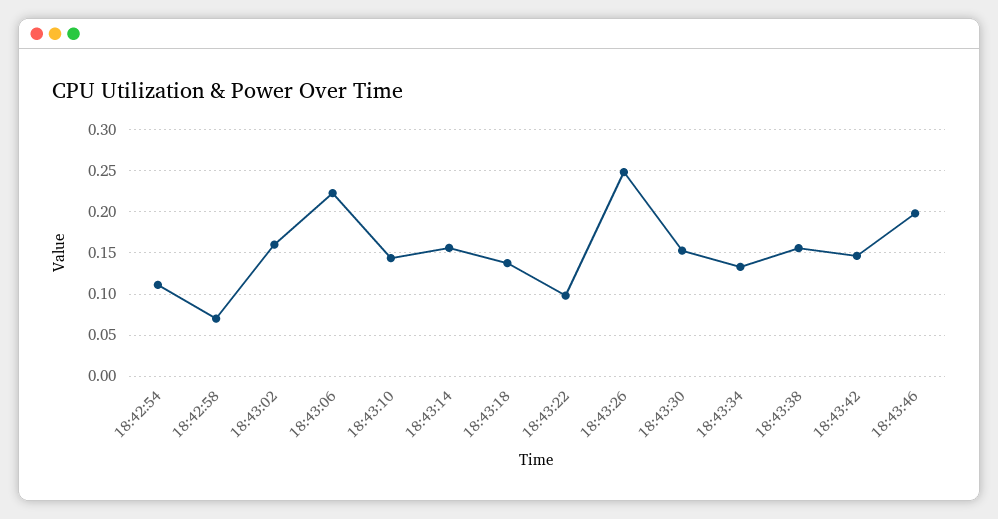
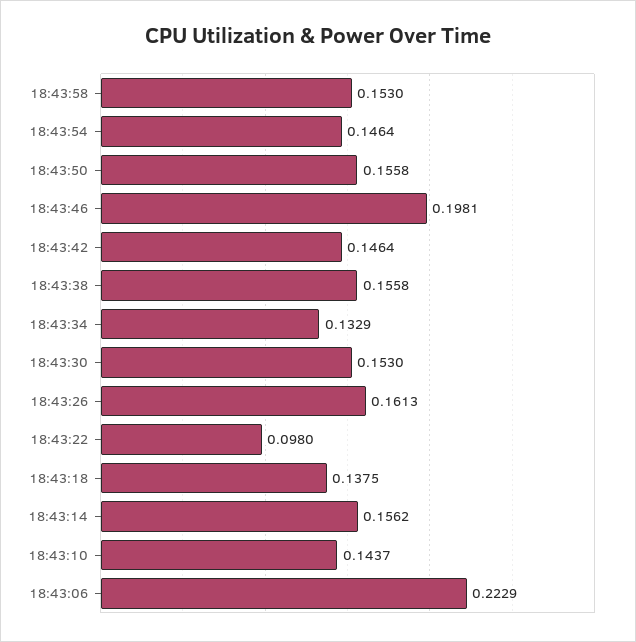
18:42:54: 0.11 -> none
18:42:58: 0.07 -> none
18:43:02: 0.16 -> none
18:43:26: 0.25 -> 0.1613
18:43:58: none -> 0.153
18:43:54: none -> 0.1464
18:43:50: none -> 0.1558

